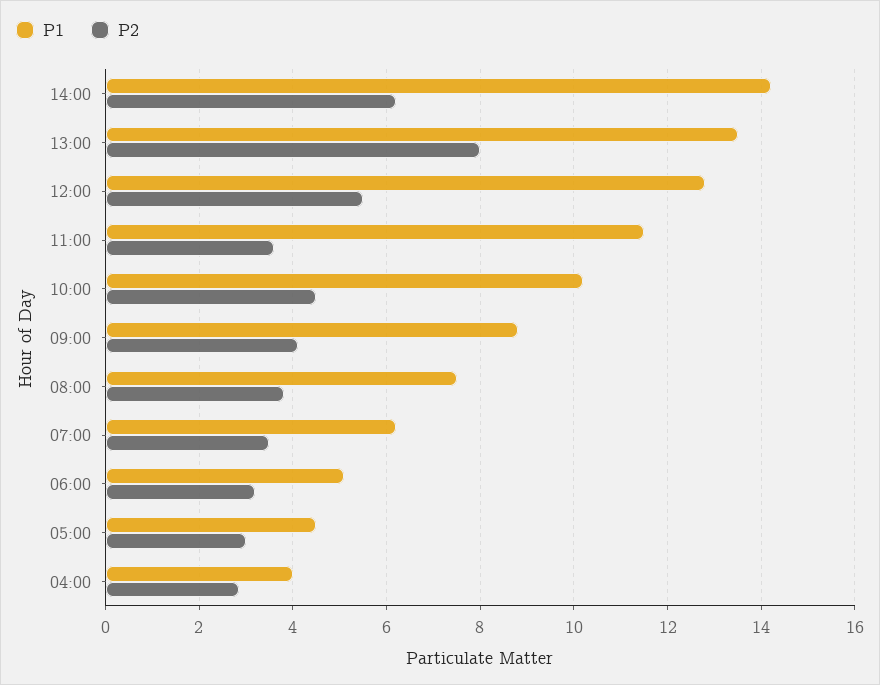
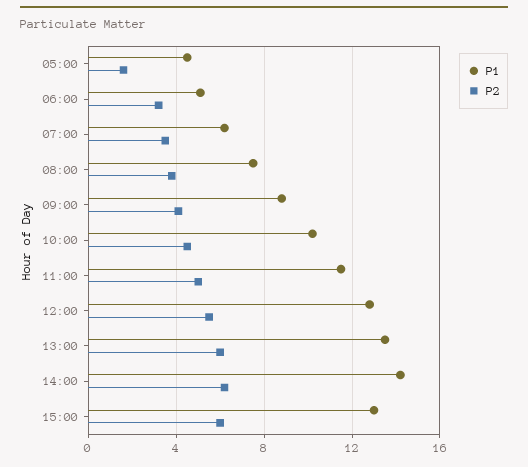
P2, 13:00: 8 -> 6
P2, 11:00: 3.6 -> 5
P2, 05:00: 3 -> 1.5
P1, 04:00: 4 -> none
P2, 04:00: 2.8 -> none
P1, 15:00: none -> 13
P2, 15:00: none -> 6

